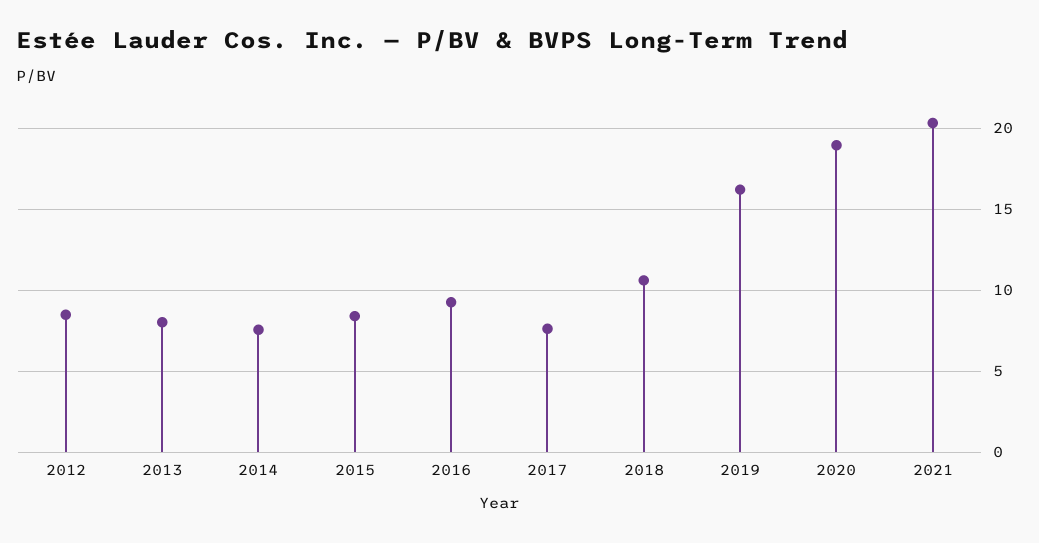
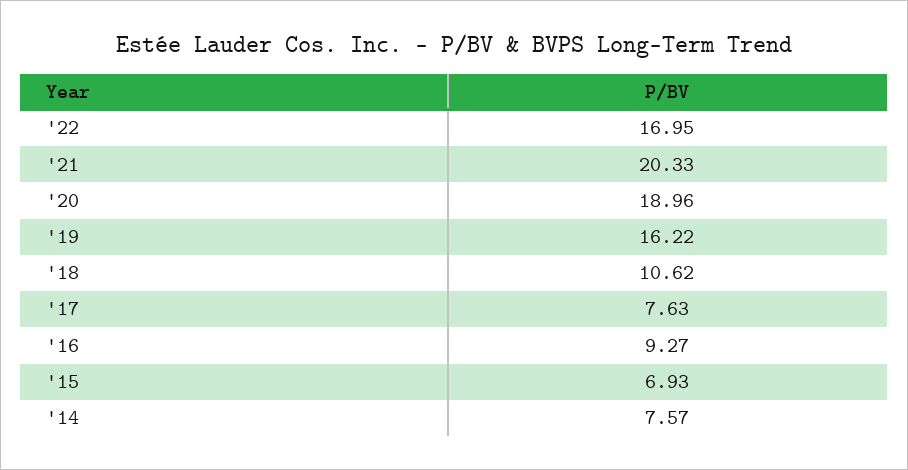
2012: 8.5 -> none
2013: 8 -> none
2015: 8.5 -> 6.93
'22: none -> 16.95

